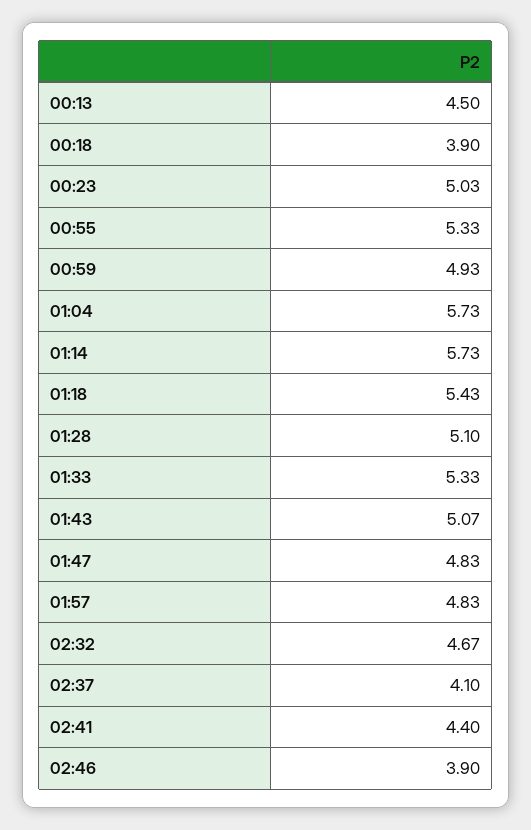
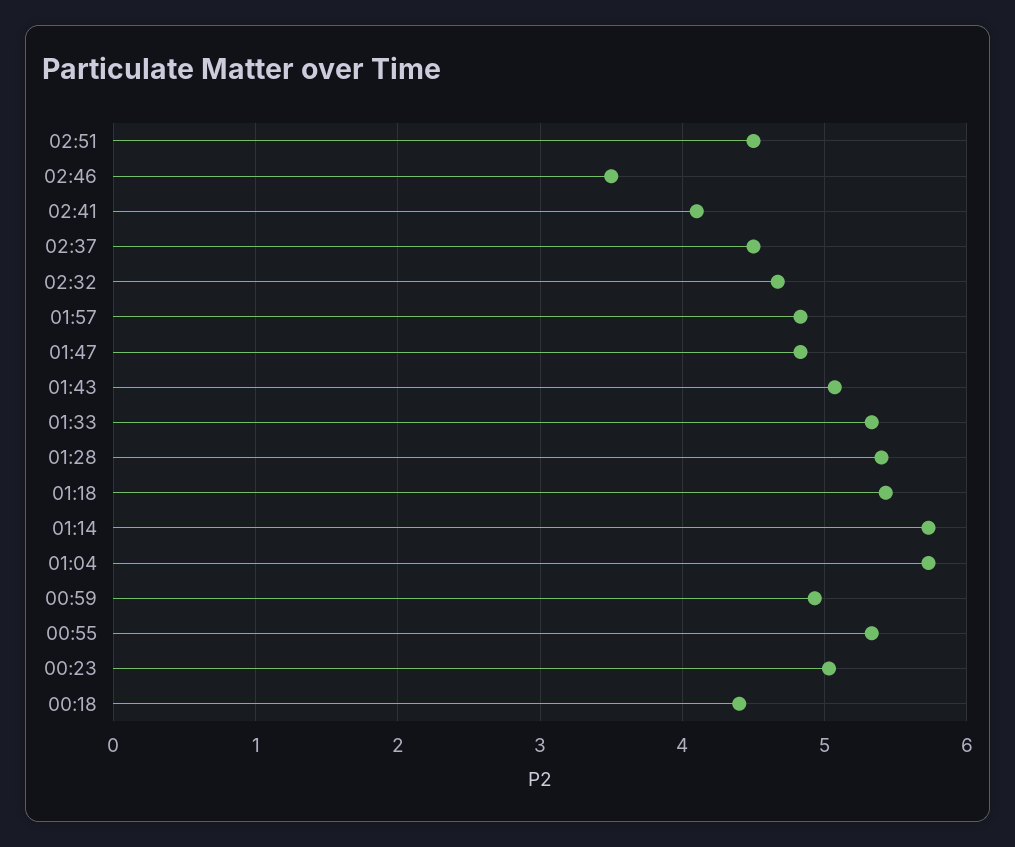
00:13: 4.5 -> none
00:18: 3.9 -> 4.4
01:28: 5.1 -> 5.4
02:37: 4.1 -> 4.5
02:41: 4.4 -> 4.1
02:46: 3.9 -> 3.5
02:51: none -> 4.5

